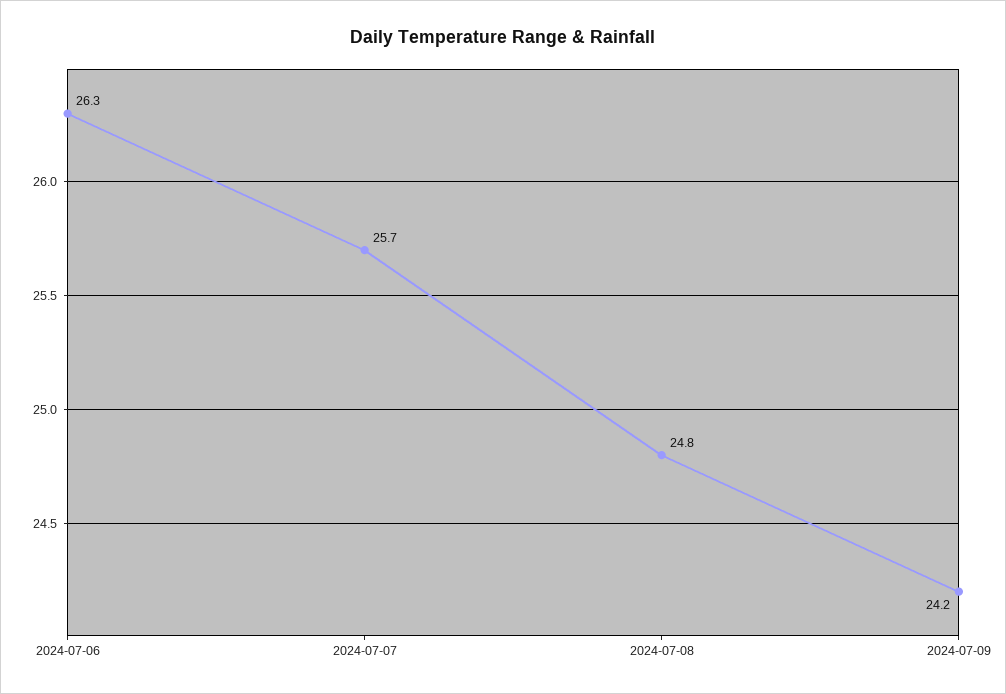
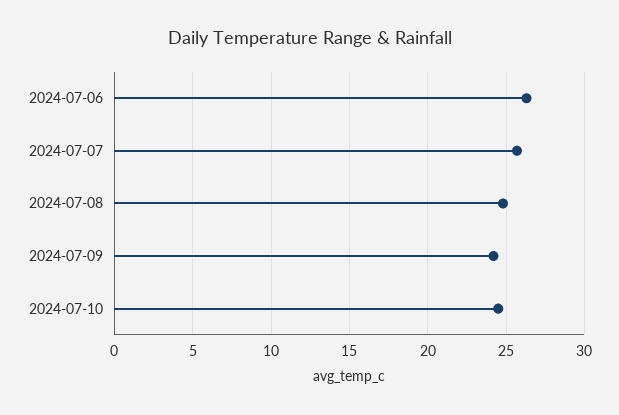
2024-07-10: none -> 24.5

